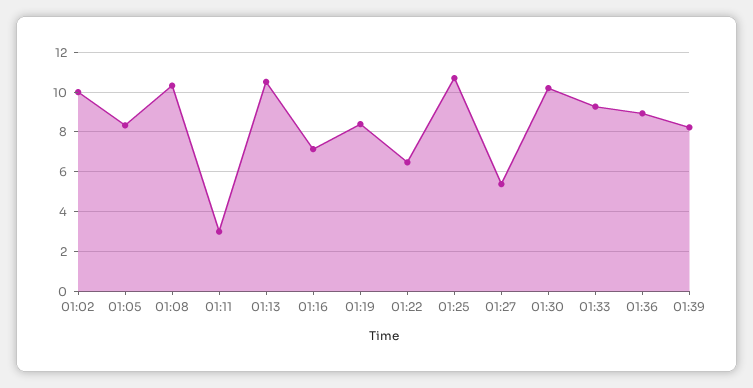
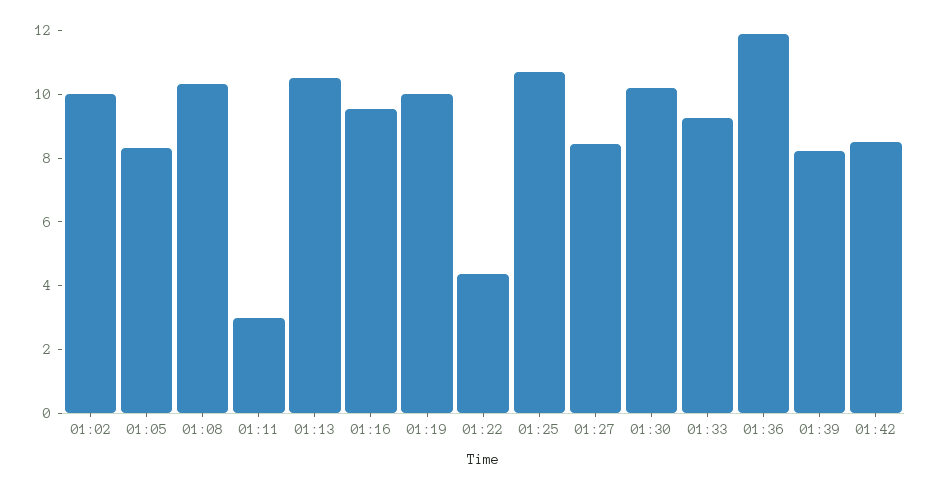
01:16: 7 -> 9.5
01:19: 8.5 -> 10
01:22: 6.5 -> 4.5
01:27: 5.5 -> 8.5
01:36: 9 -> 12
01:42: none -> 8.5

